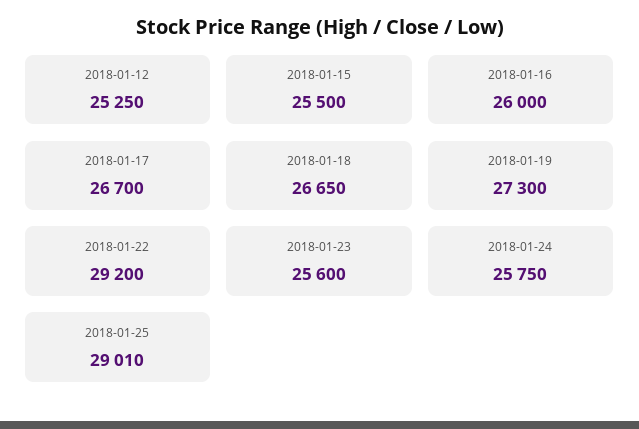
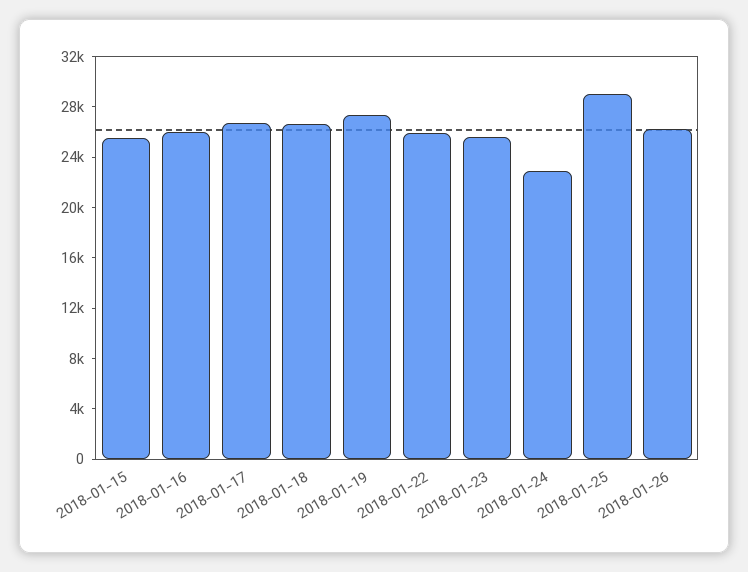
2018-01-12: 25250 -> none
2018-01-22: 29200 -> 26000
2018-01-24: 25750 -> 23000
2018-01-26: none -> 26000

